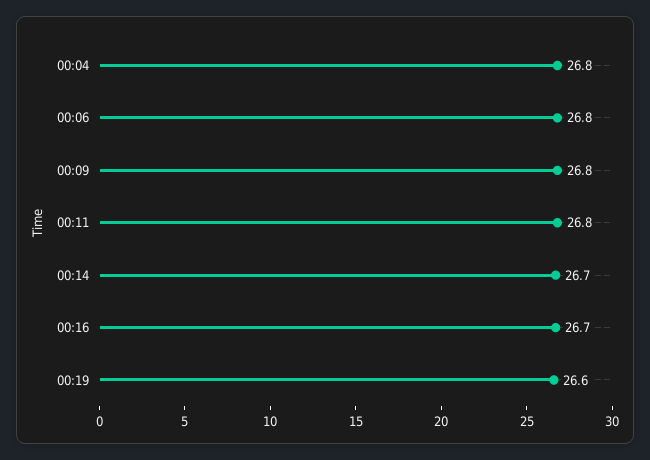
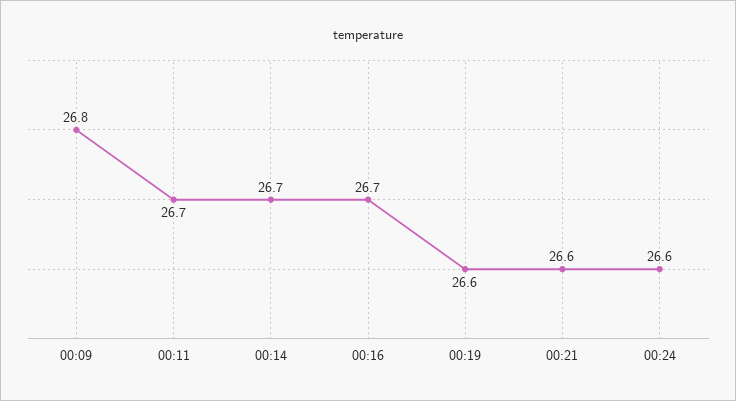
00:04: 26.8 -> none
00:06: 26.8 -> none
00:11: 26.8 -> 26.7
00:21: none -> 26.6
00:24: none -> 26.6

